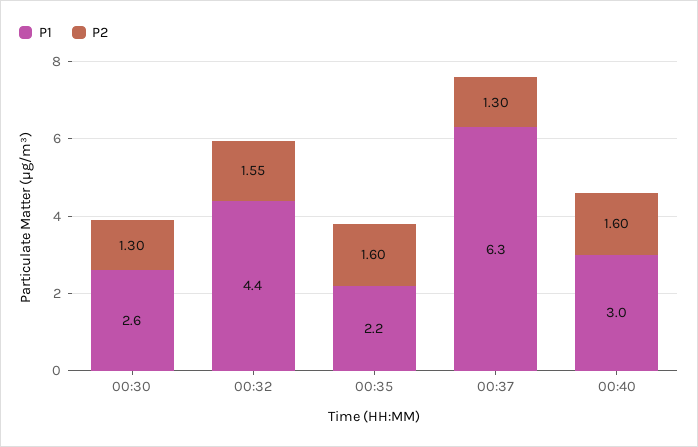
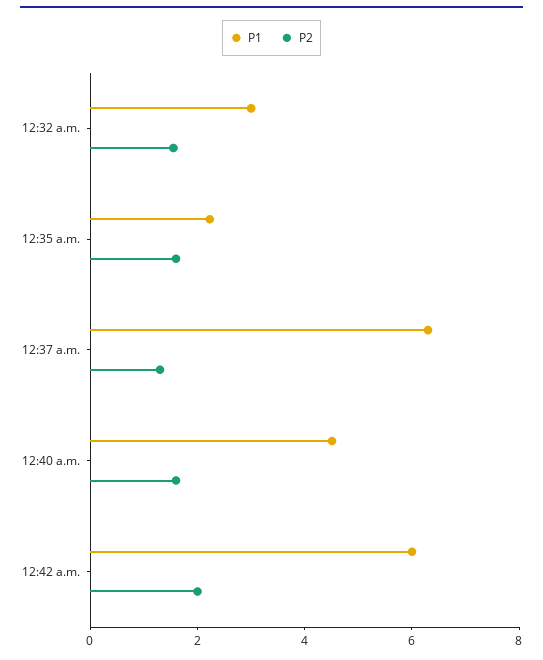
P1, 00:30: 2.6 -> none
P2, 00:30: 1.3 -> none
P1, 00:32: 4.4 -> 3
P1, 00:40: 3 -> 4.5
P1, 12:42 a.m.: none -> 6
P2, 12:42 a.m.: none -> 2

